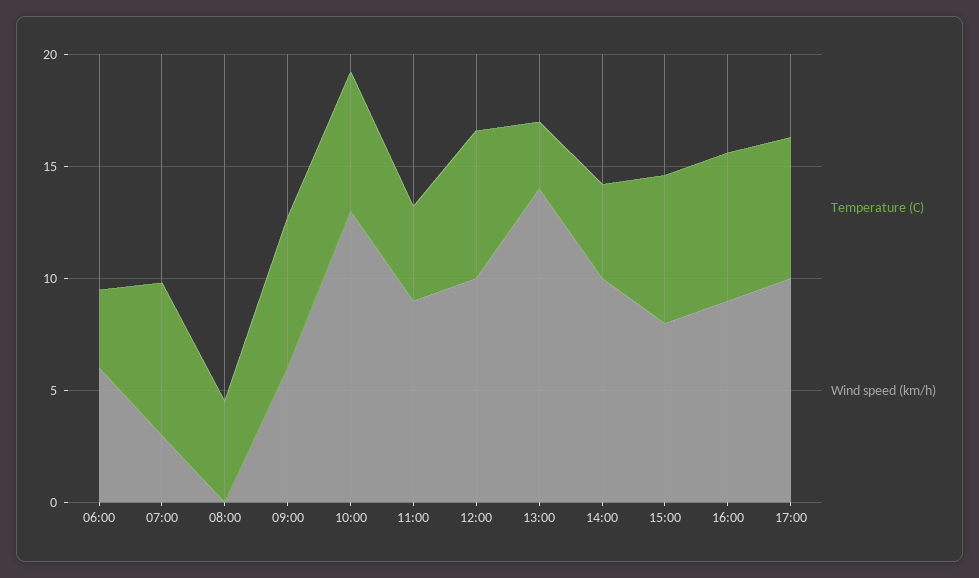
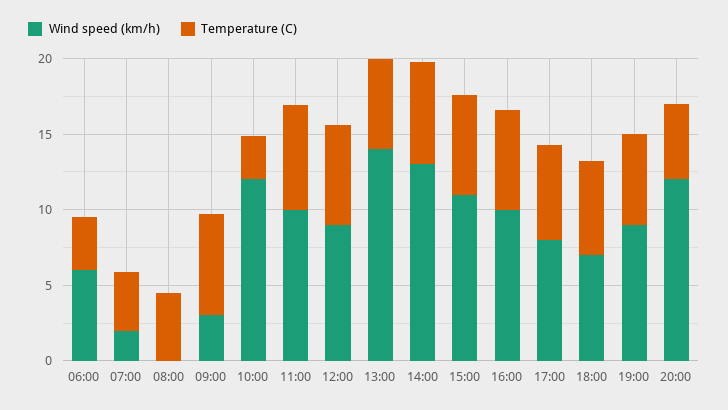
Temperature (C), 07:00: 7 -> 4
Wind speed (km/h), 07:00: 3 -> 2
Wind speed (km/h), 09:00: 6 -> 3
Temperature (C), 10:00: 6 -> 3
Wind speed (km/h), 10:00: 13 -> 12
Temperature (C), 11:00: 4 -> 7
Wind speed (km/h), 11:00: 9 -> 10
Wind speed (km/h), 12:00: 10 -> 9
Temperature (C), 13:00: 3 -> 6
Temperature (C), 14:00: 4 -> 7
Wind speed (km/h), 14:00: 10 -> 13
Wind speed (km/h), 15:00: 8 -> 11
Wind speed (km/h), 16:00: 9 -> 10
Wind speed (km/h), 17:00: 10 -> 8
Wind speed (km/h), 18:00: none -> 7
Temperature (C), 18:00: none -> 6
Wind speed (km/h), 19:00: none -> 9
Temperature (C), 19:00: none -> 6
Wind speed (km/h), 20:00: none -> 12
Temperature (C), 20:00: none -> 5

